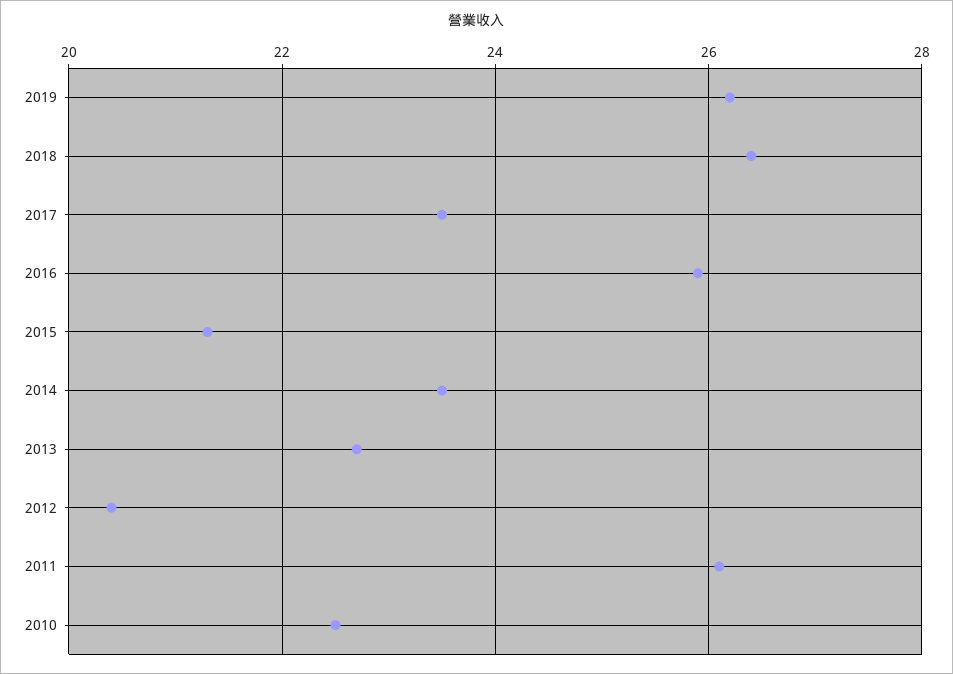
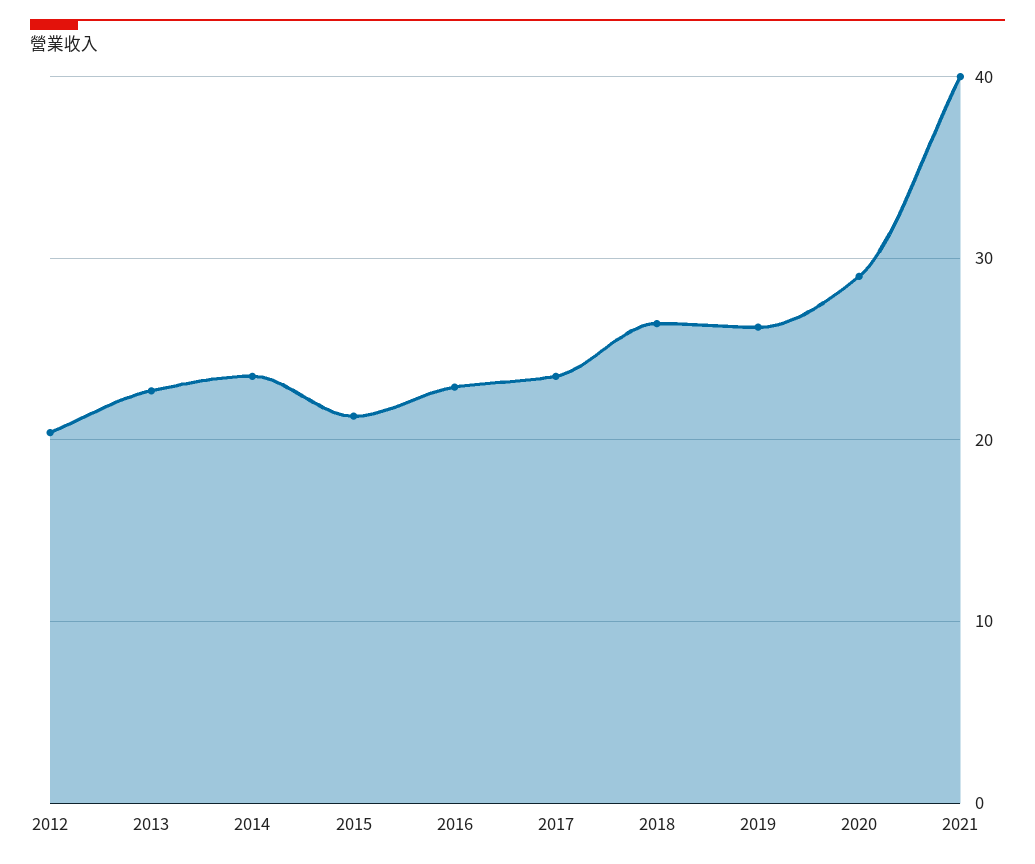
2016: 26 -> 23
2011: 26 -> none
2010: 22.5 -> none
2020: none -> 29
2021: none -> 40

